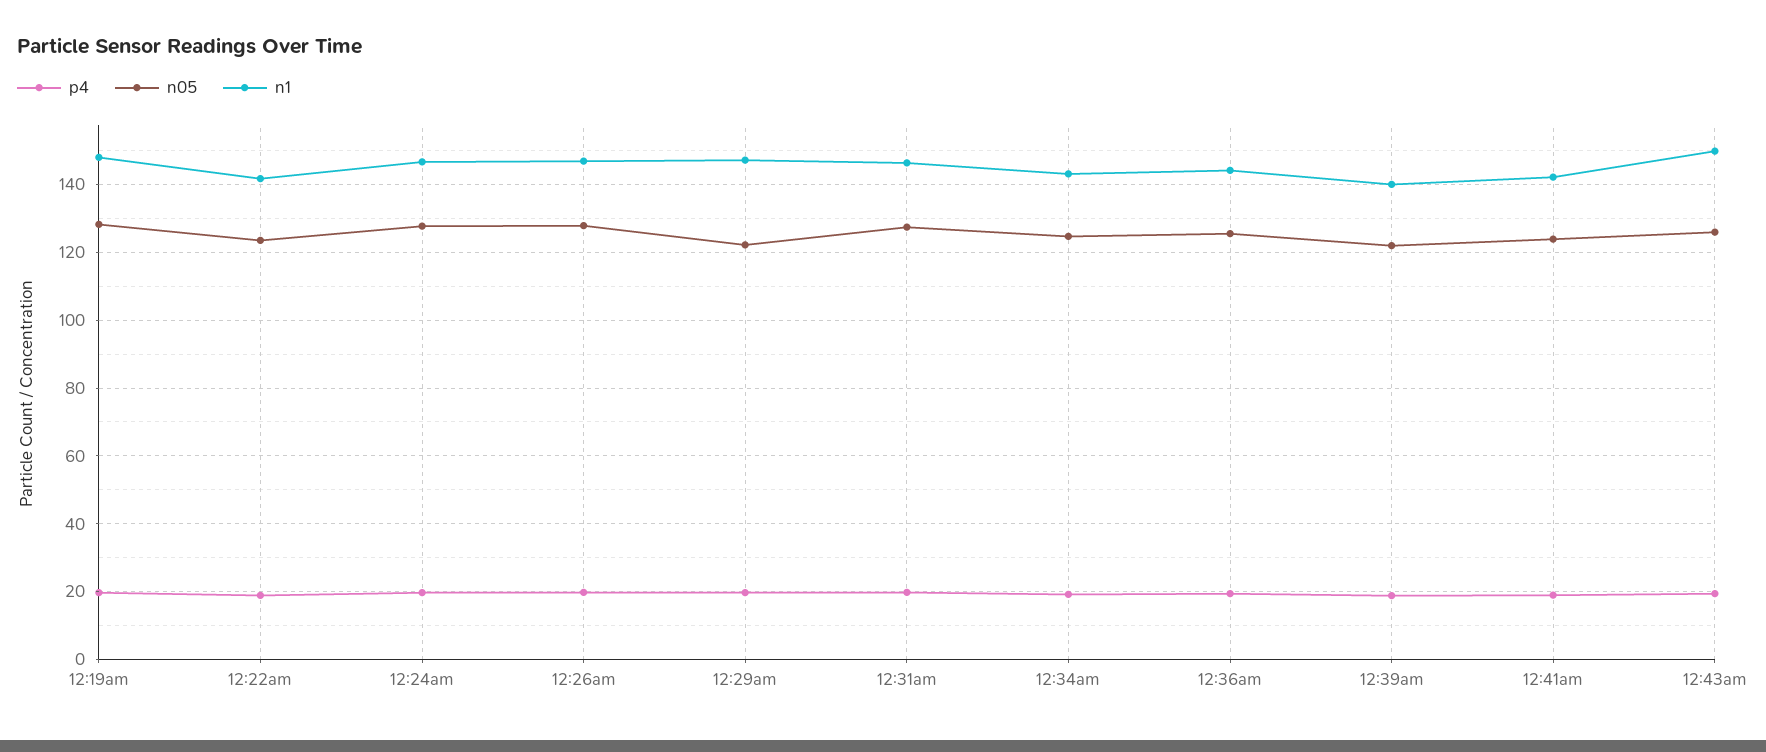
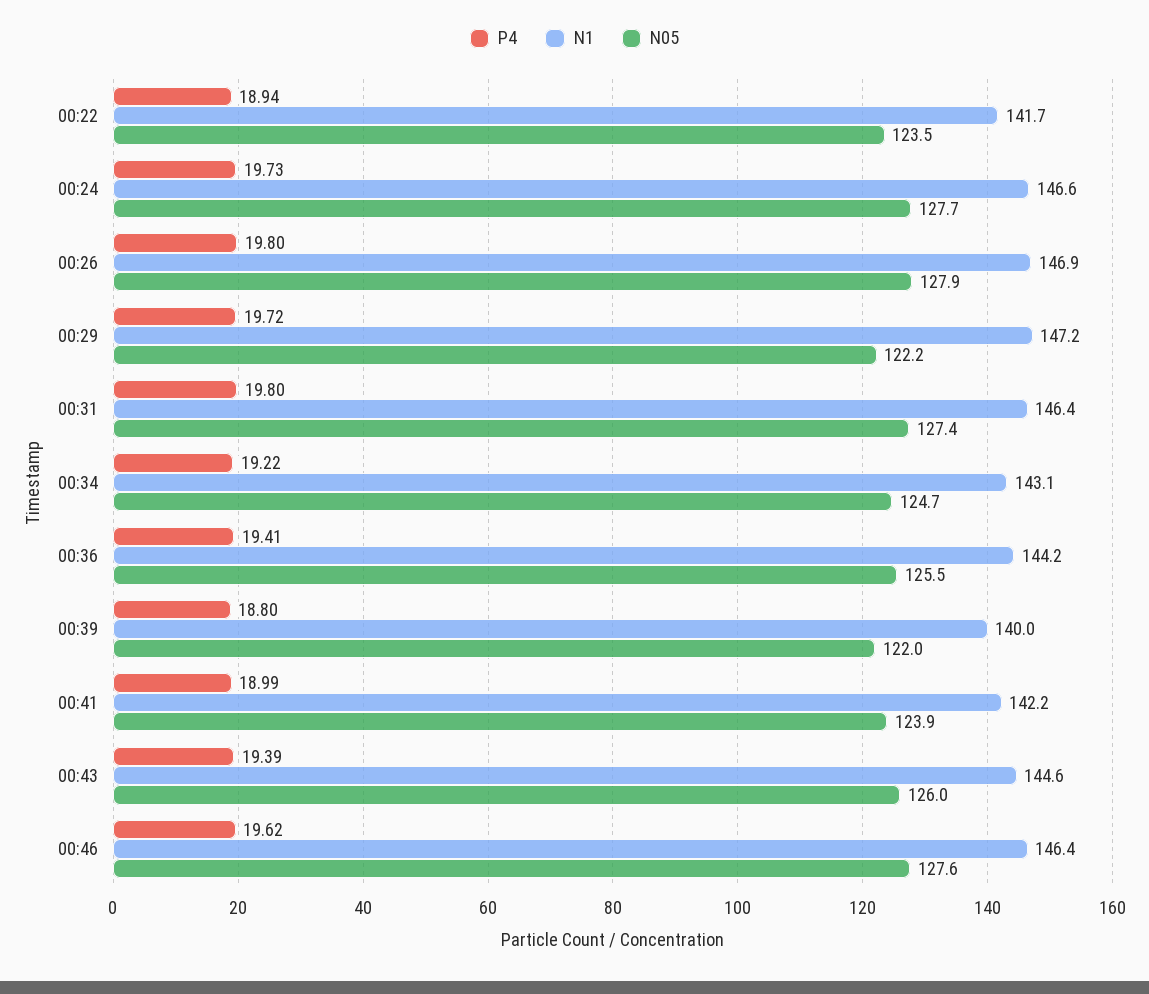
p4, 12:19am: 20 -> none
n05, 12:19am: 128 -> none
n1, 12:19am: 148 -> none
n1, 12:43am: 150 -> 144.6
p4, 00:46: none -> 19.62
n1, 00:46: none -> 146.4
n05, 00:46: none -> 127.6

